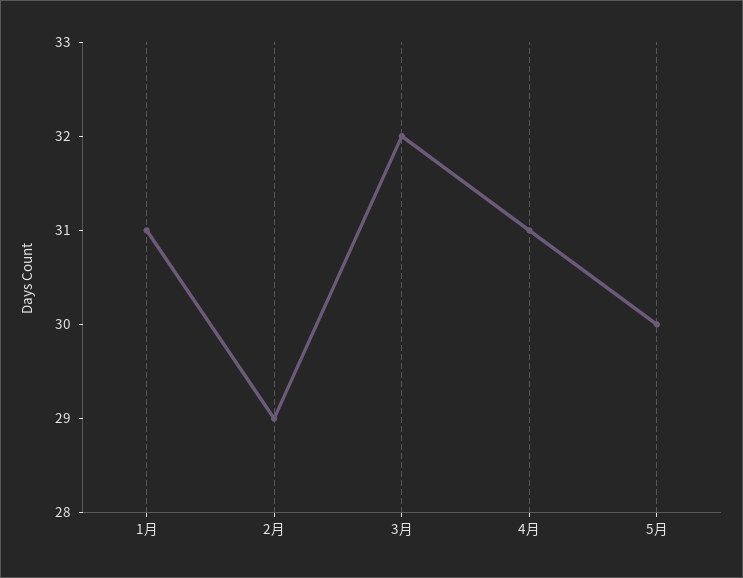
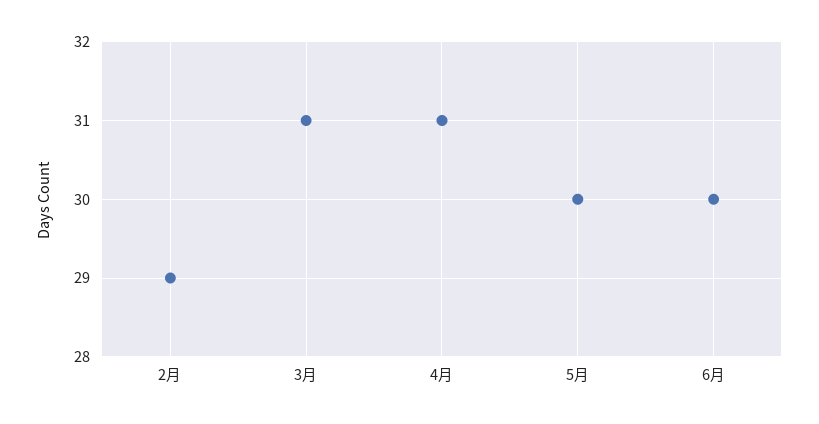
1月: 31 -> none
3月: 32 -> 31
6月: none -> 30

